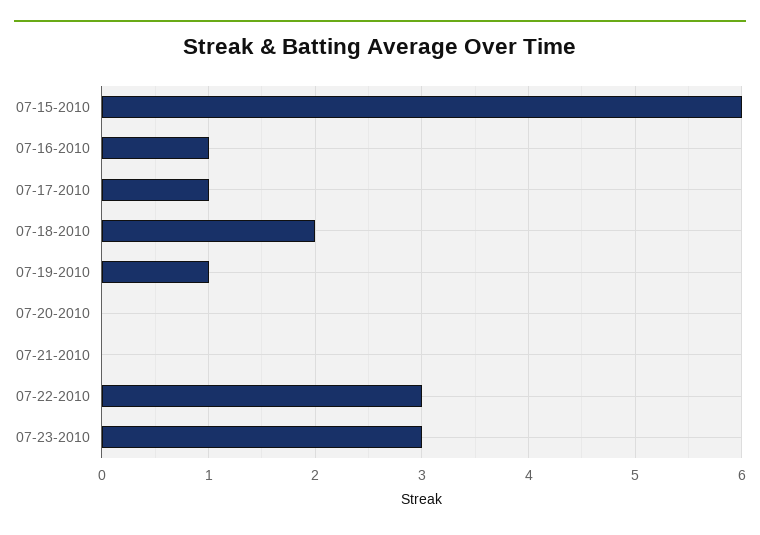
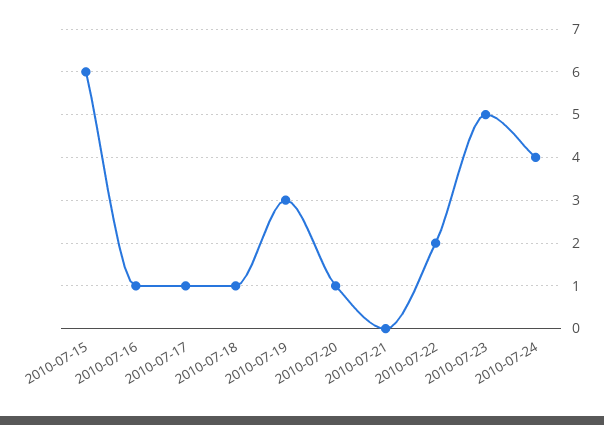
07-18-2010: 2 -> 1
07-19-2010: 1 -> 3
07-20-2010: 0 -> 1
07-22-2010: 3 -> 2
07-23-2010: 3 -> 5
2010-07-24: none -> 4

